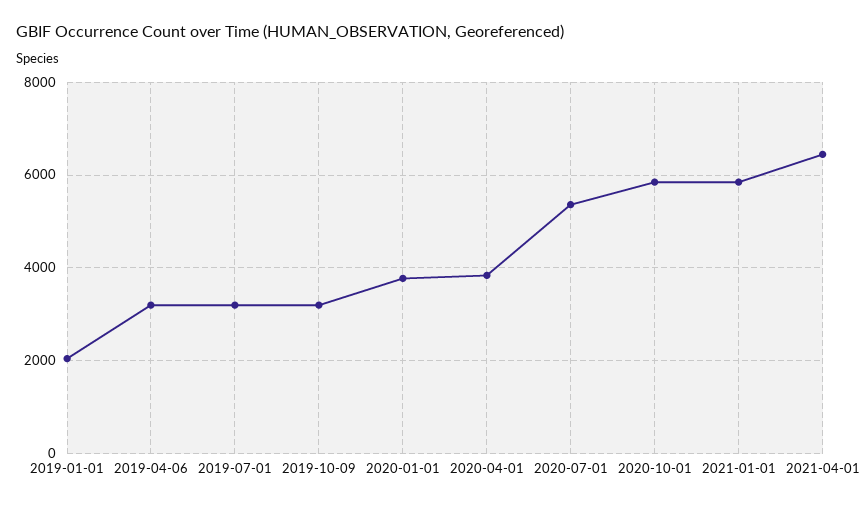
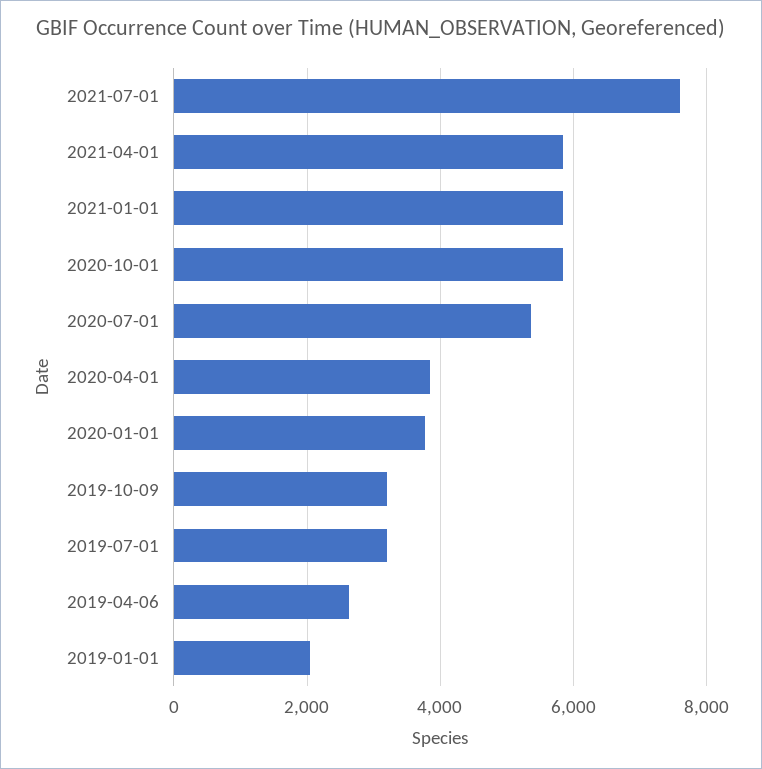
2019-04-06: 3200 -> 2600
2021-04-01: 6400 -> 5800
2021-07-01: none -> 7600

